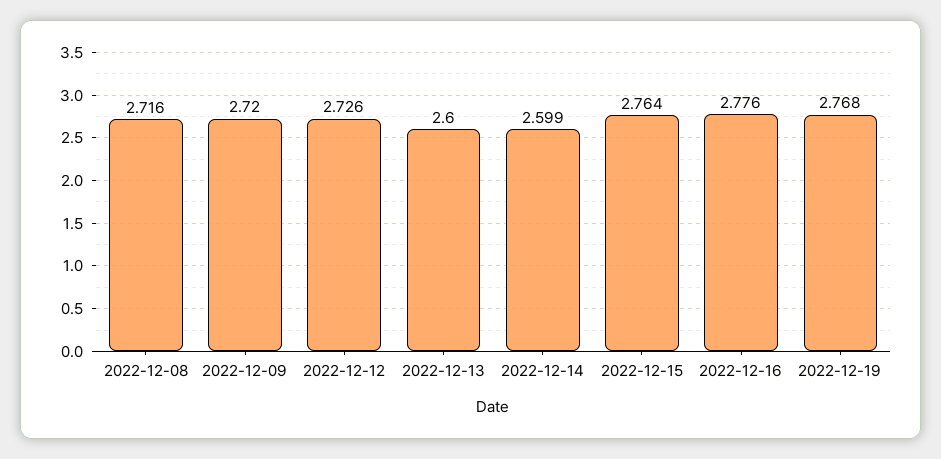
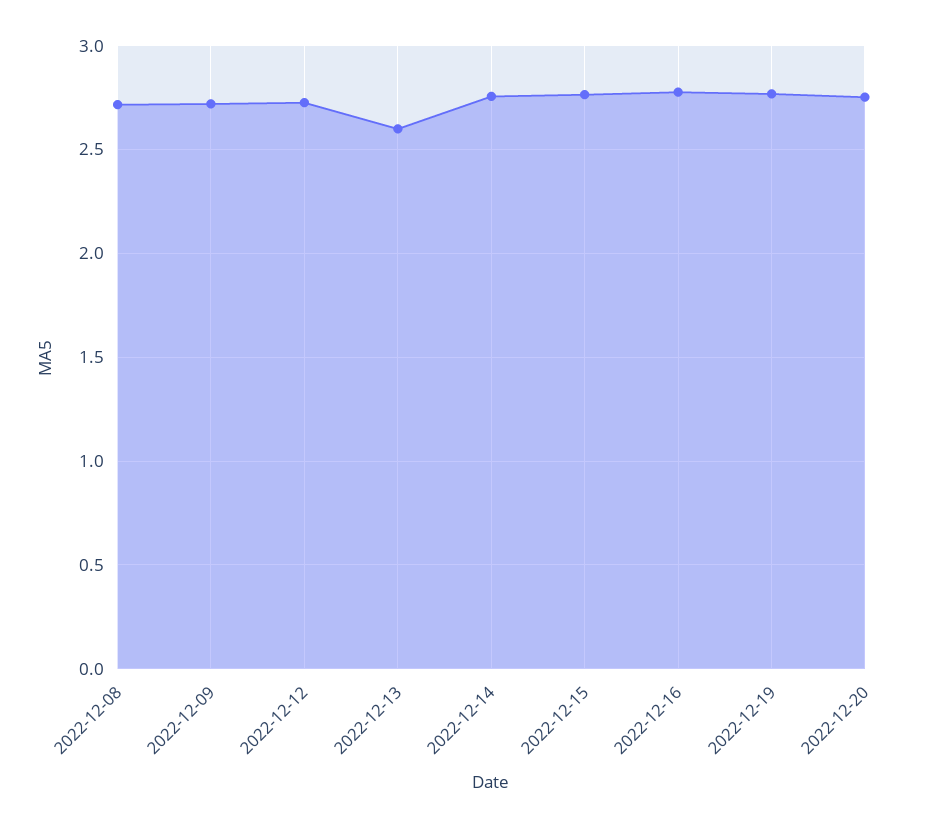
2022-12-14: 2.599 -> 2.75
2022-12-20: none -> 2.75

